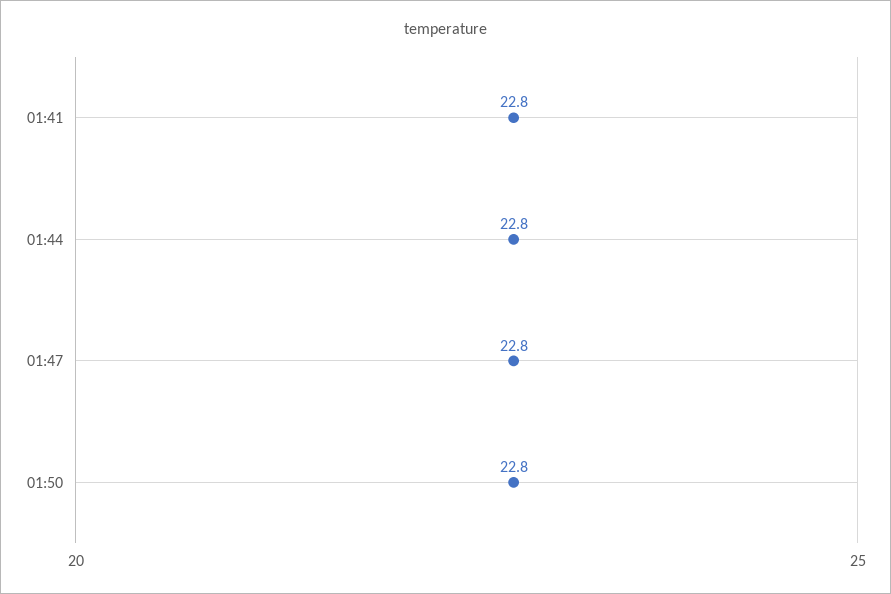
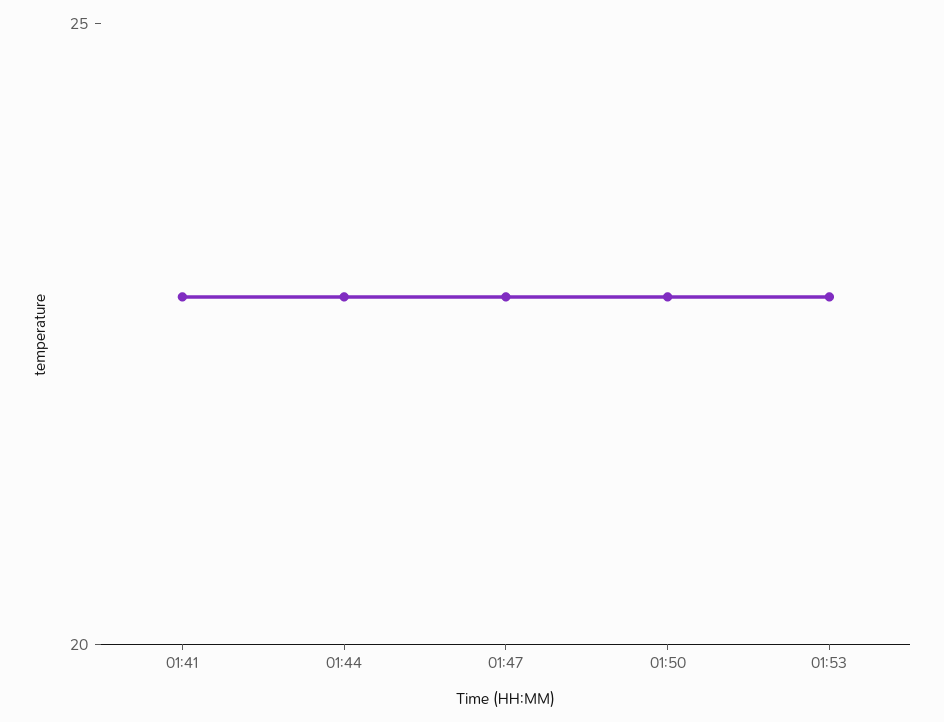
01:53: none -> 23

